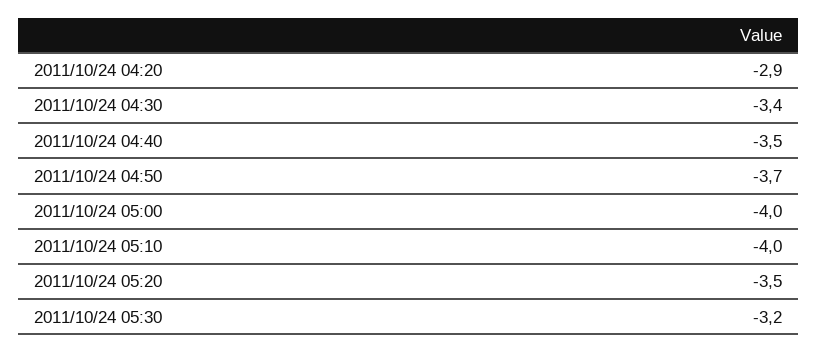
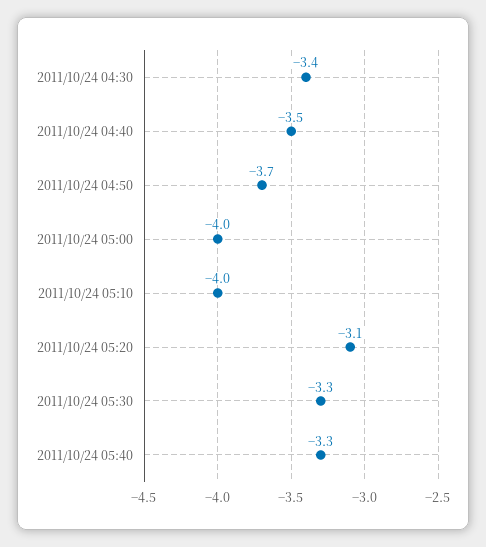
2011/10/24 04:20: -2.9 -> none
2011/10/24 05:20: -3.5 -> -3.1
2011/10/24 05:30: -3.2 -> -3.3
2011/10/24 05:40: none -> -3.3

